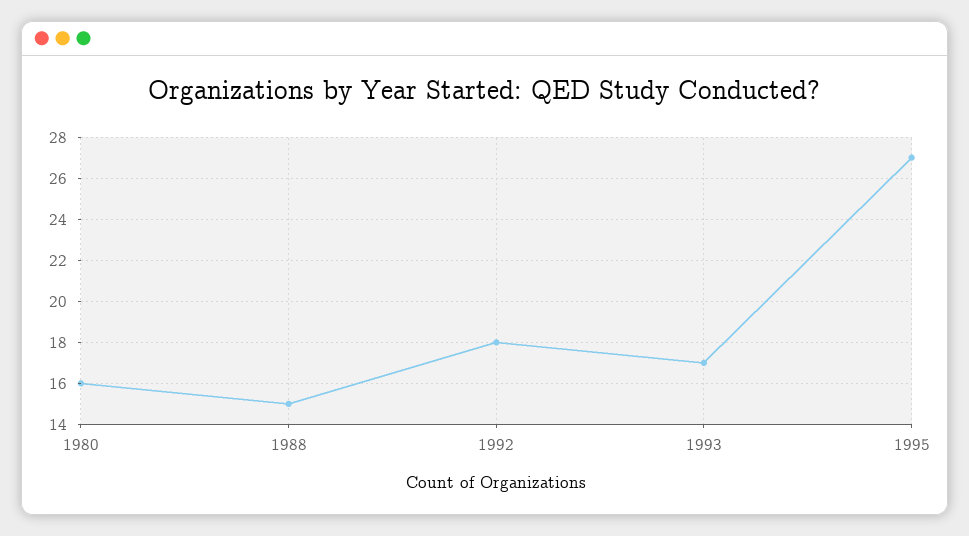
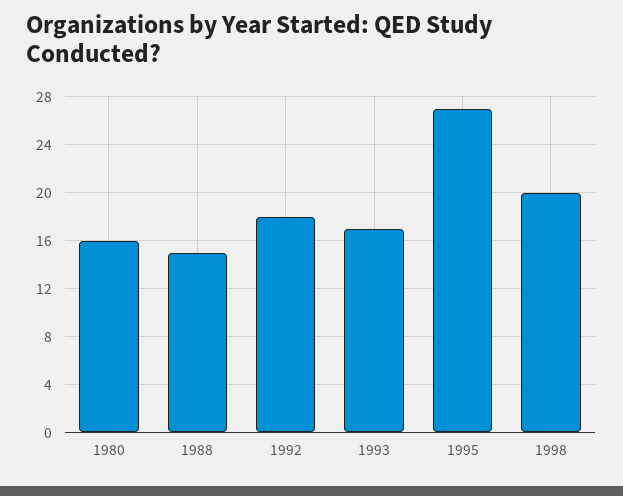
1998: none -> 20

